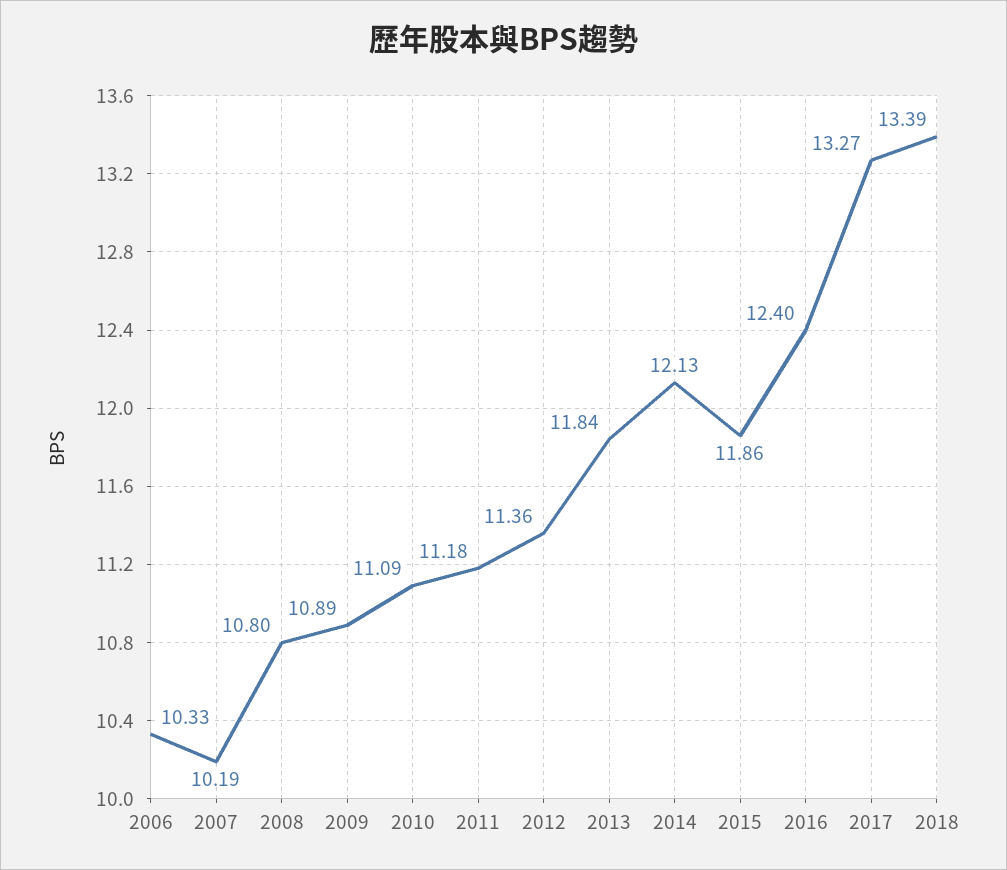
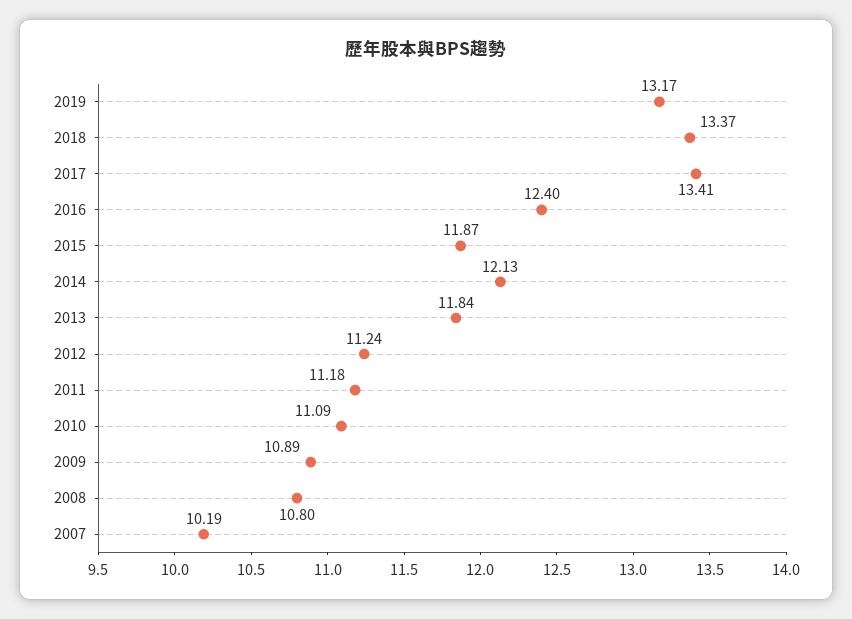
2006: 10.33 -> none
2012: 11.36 -> 11.24
2015: 11.86 -> 11.87
2017: 13.27 -> 13.41
2018: 13.39 -> 13.37
2019: none -> 13.17

